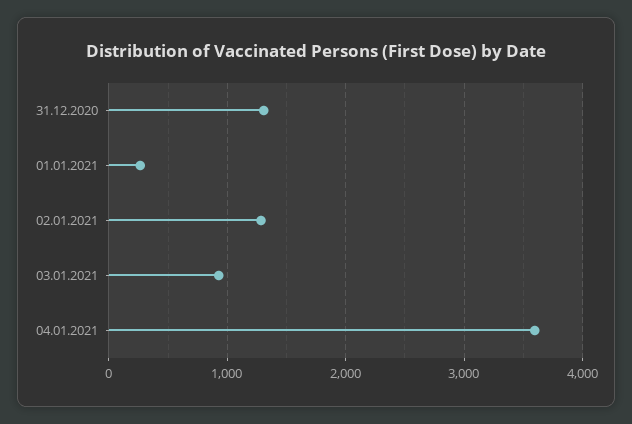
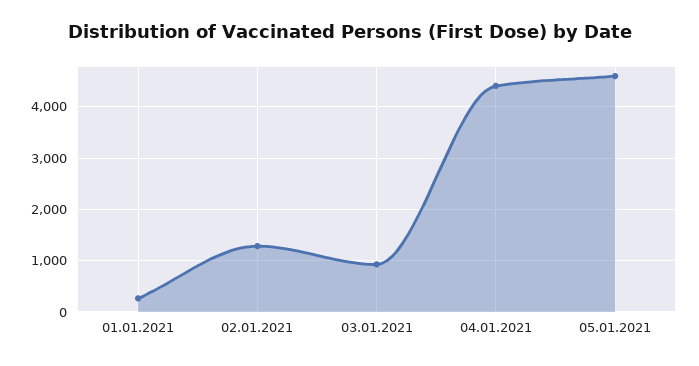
31.12.2020: 1300 -> none
04.01.2021: 3600 -> 4400
05.01.2021: none -> 4600

